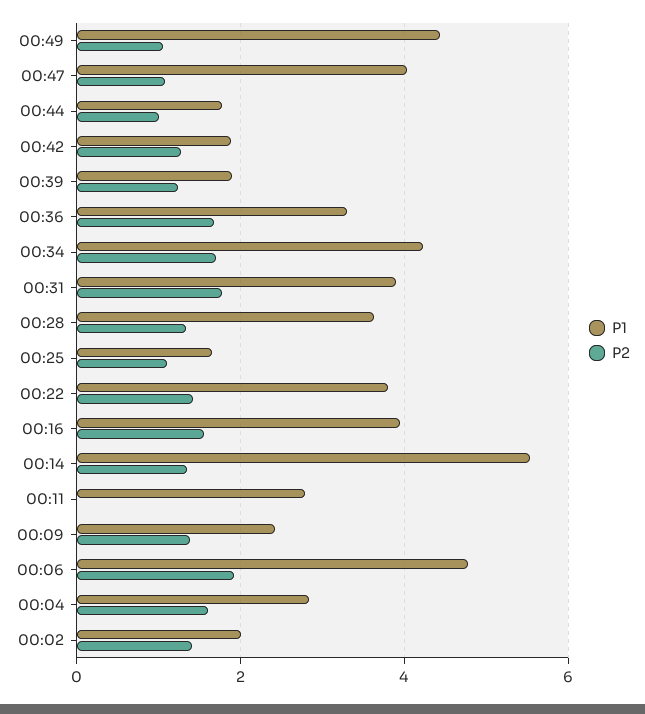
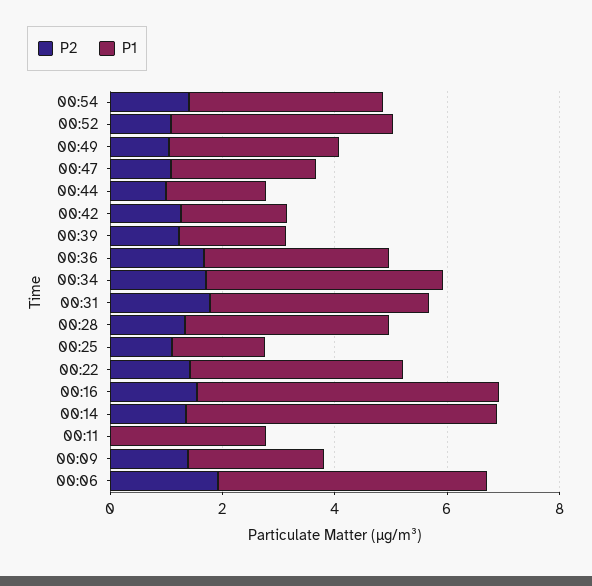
P1, 00:49: 4.4 -> 3
P1, 00:47: 4 -> 2.5
P1, 00:16: 4 -> 5.5
P1, 00:04: 2.8 -> none
P2, 00:04: 1.6 -> none
P1, 00:02: 2 -> none
P2, 00:02: 1.4 -> none
P2, 00:54: none -> 1.5
P1, 00:54: none -> 3.5
P2, 00:52: none -> 1
P1, 00:52: none -> 4

